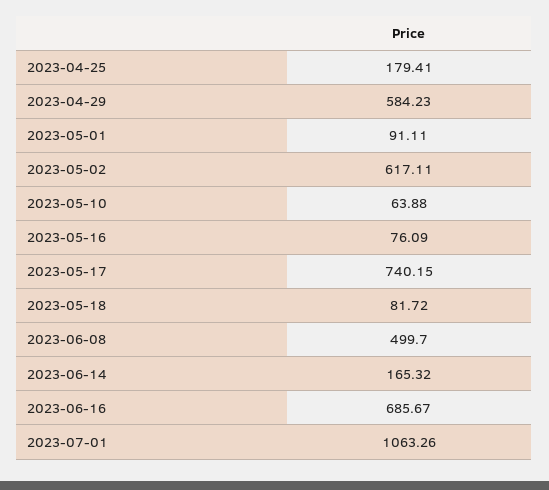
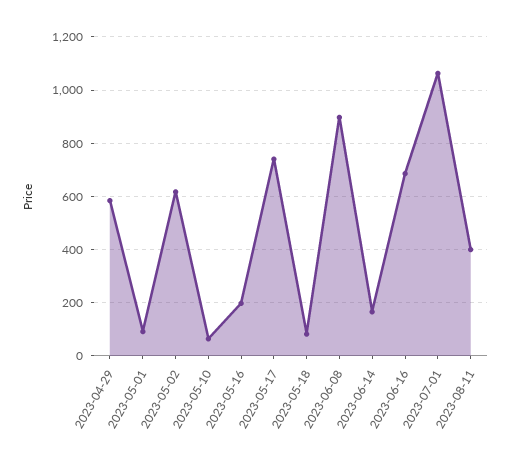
2023-04-25: 179.41 -> none
2023-05-16: 76.09 -> 200
2023-06-08: 499.7 -> 900
2023-08-11: none -> 400

